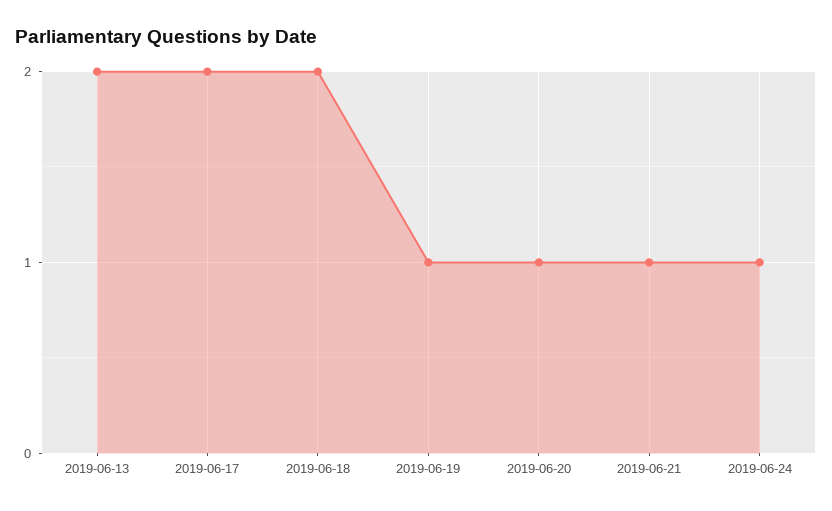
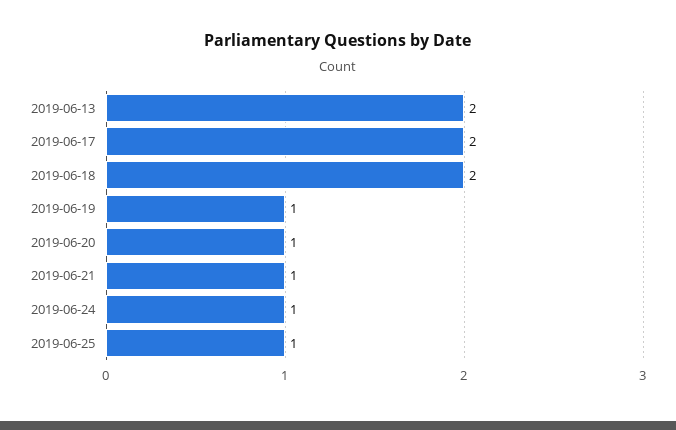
2019-06-25: none -> 1

